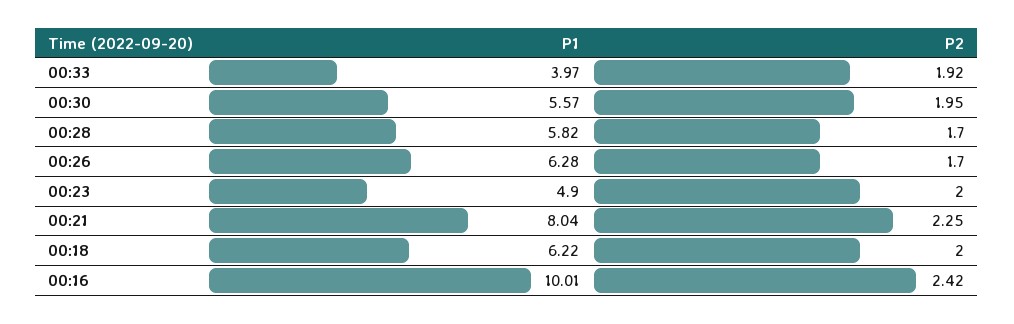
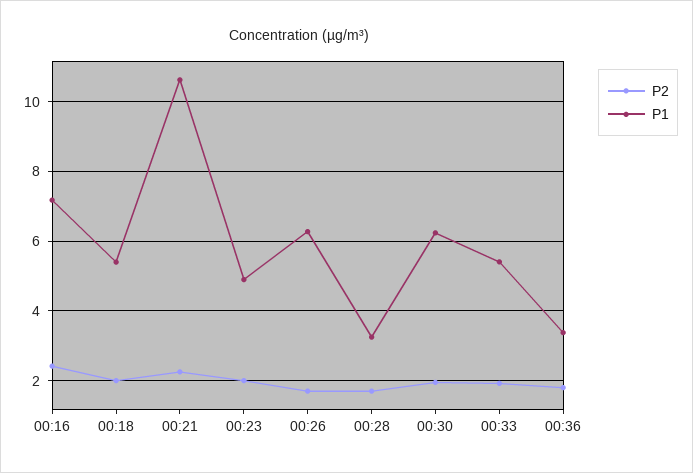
P1, 00:33: 3.97 -> 5.4
P1, 00:30: 5.57 -> 6.2
P1, 00:28: 5.82 -> 3.2
P1, 00:21: 8.04 -> 10.6
P1, 00:18: 6.22 -> 5.4
P1, 00:16: 10.01 -> 7.2
P2, 00:36: none -> 1.8
P1, 00:36: none -> 3.4

